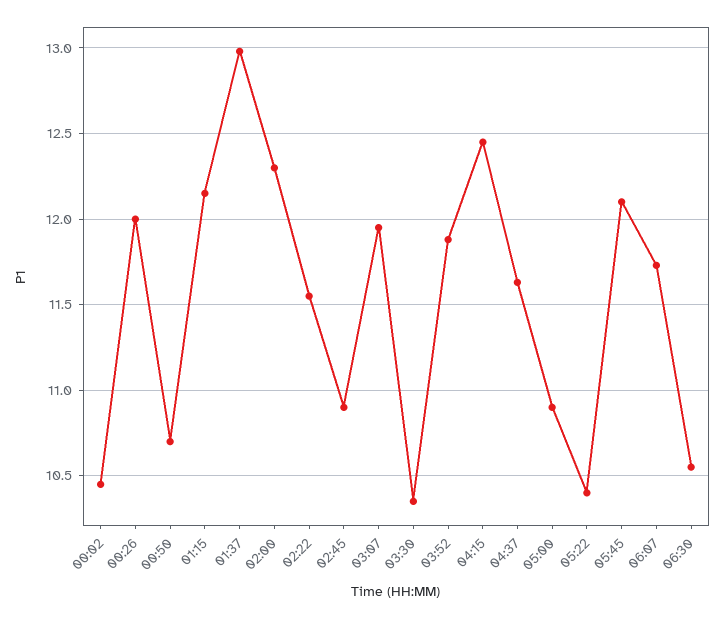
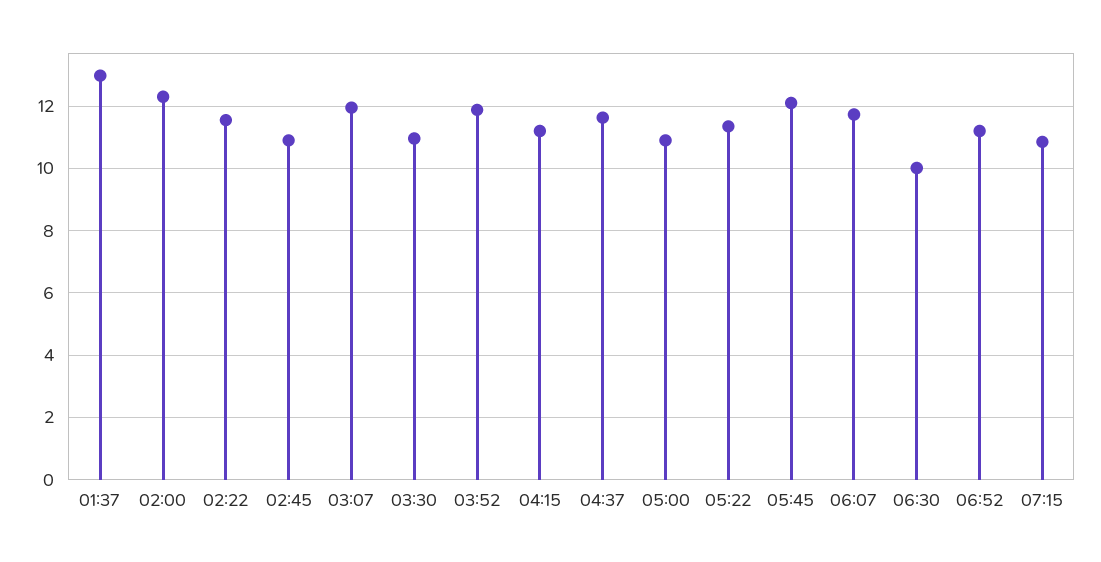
00:02: 10.45 -> none
00:26: 12 -> none
00:50: 10.7 -> none
01:15: 12.15 -> none
03:30: 10.35 -> 11
04:15: 12.45 -> 11.2
05:22: 10.4 -> 11.4
06:30: 10.55 -> 10
06:52: none -> 11.2
07:15: none -> 10.8

